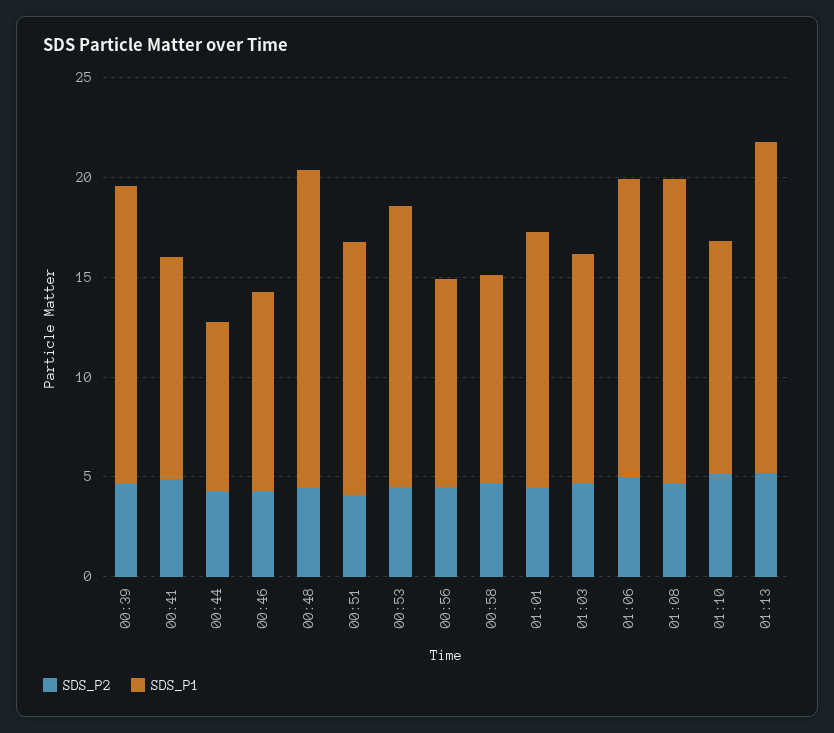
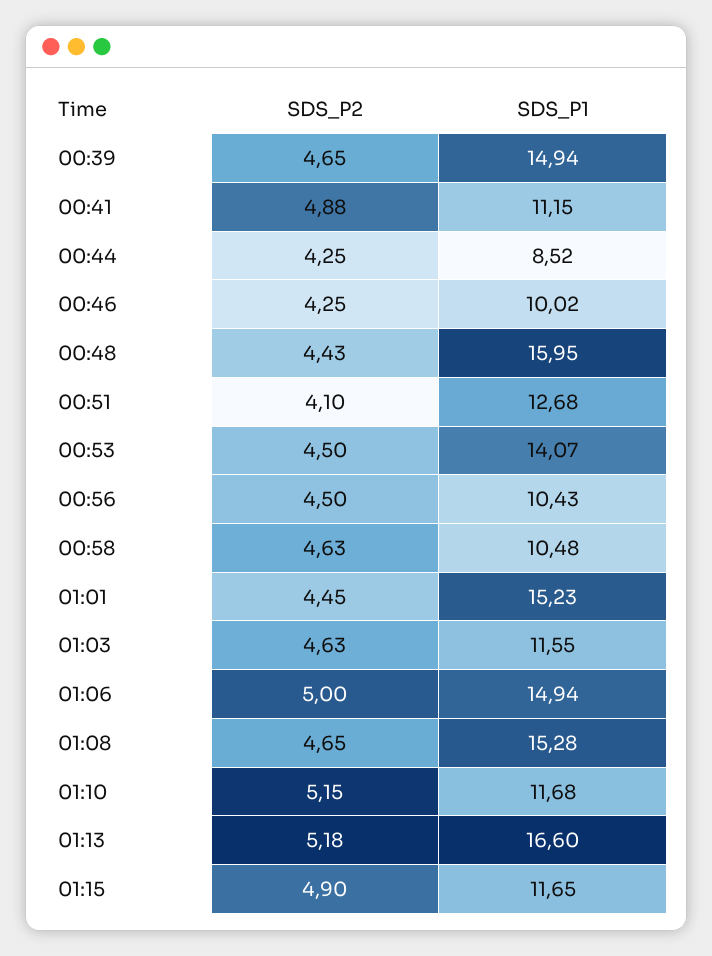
SDS_P1, 01:01: 13 -> 15.23
SDS_P2, 01:15: none -> 4.9
SDS_P1, 01:15: none -> 11.65

